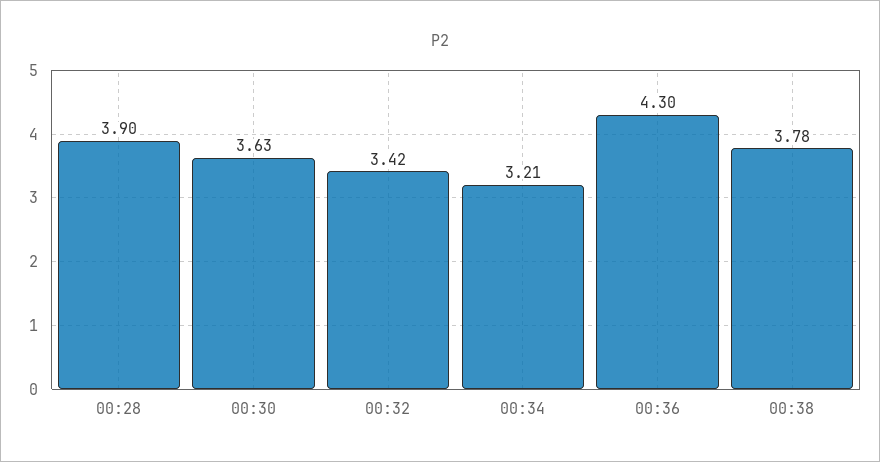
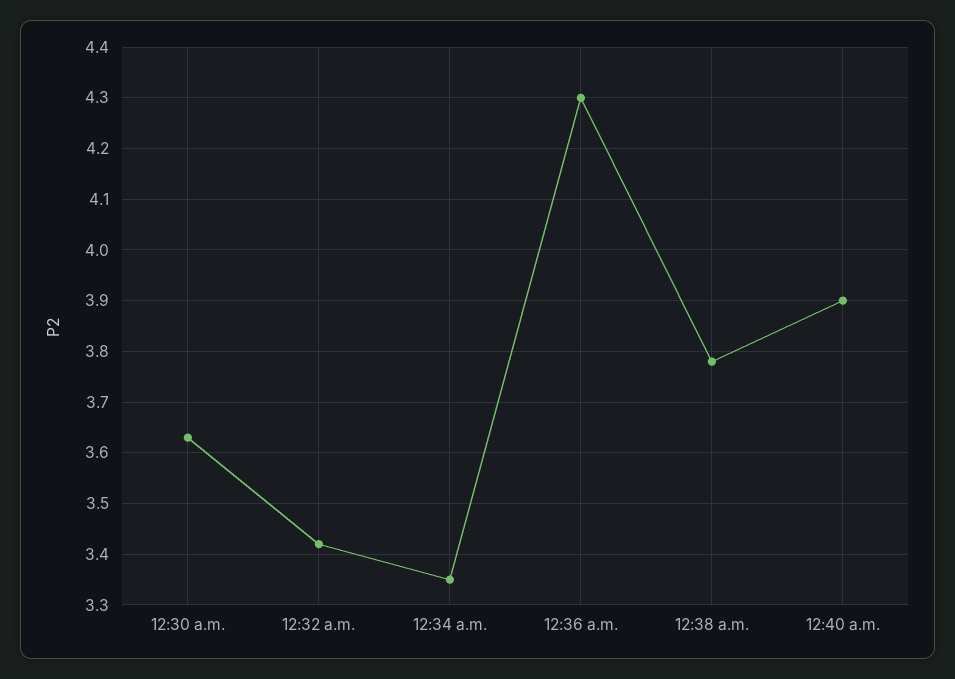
00:28: 3.9 -> none
00:34: 3.21 -> 3.35
12:40 a.m.: none -> 3.9

